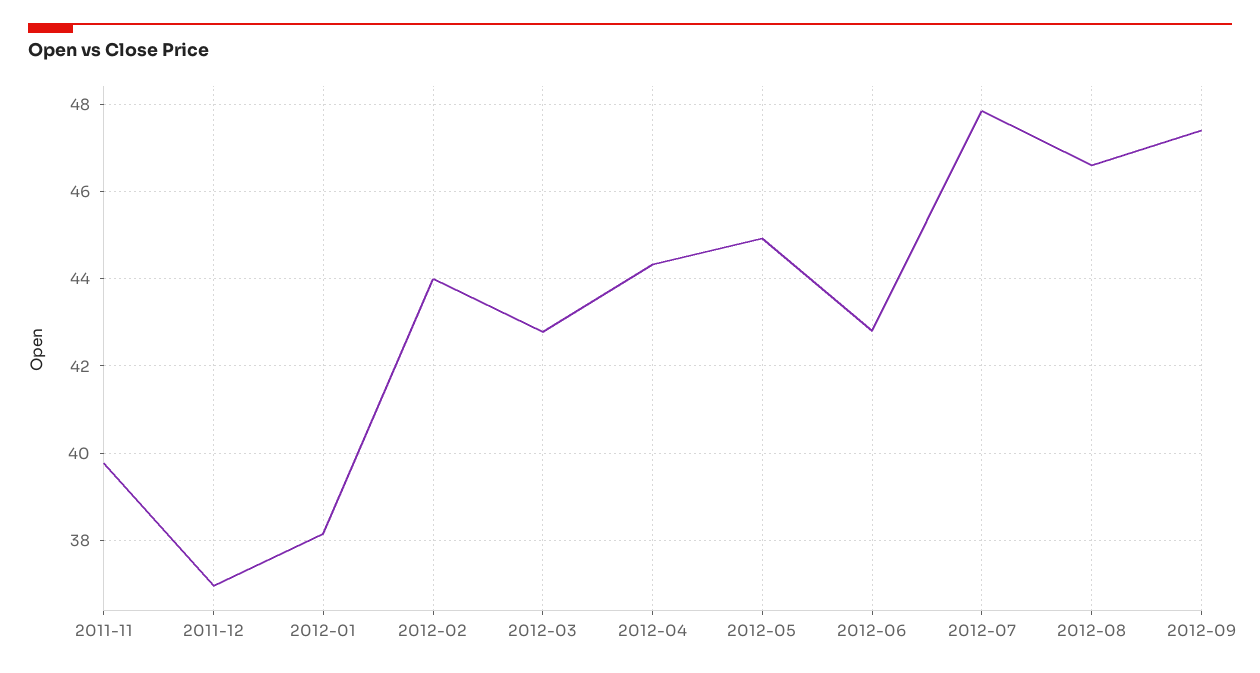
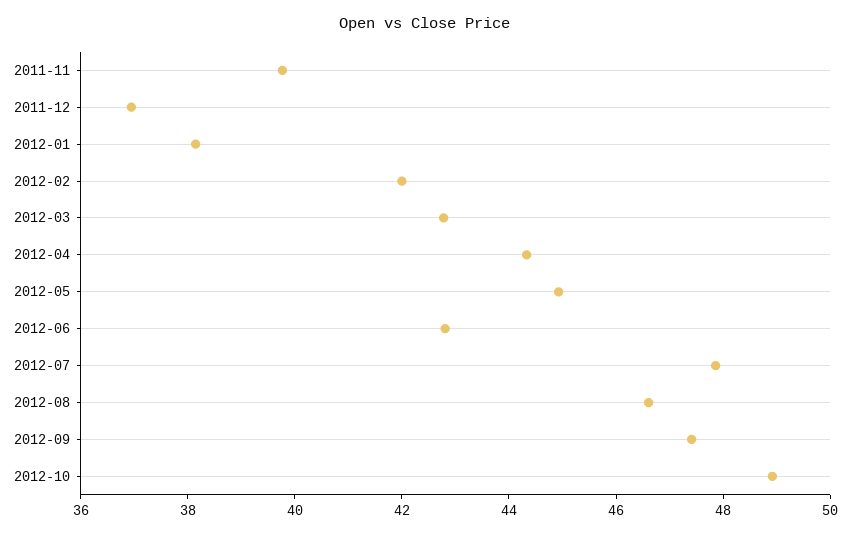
2012-02: 44 -> 42
2012-10: none -> 49

